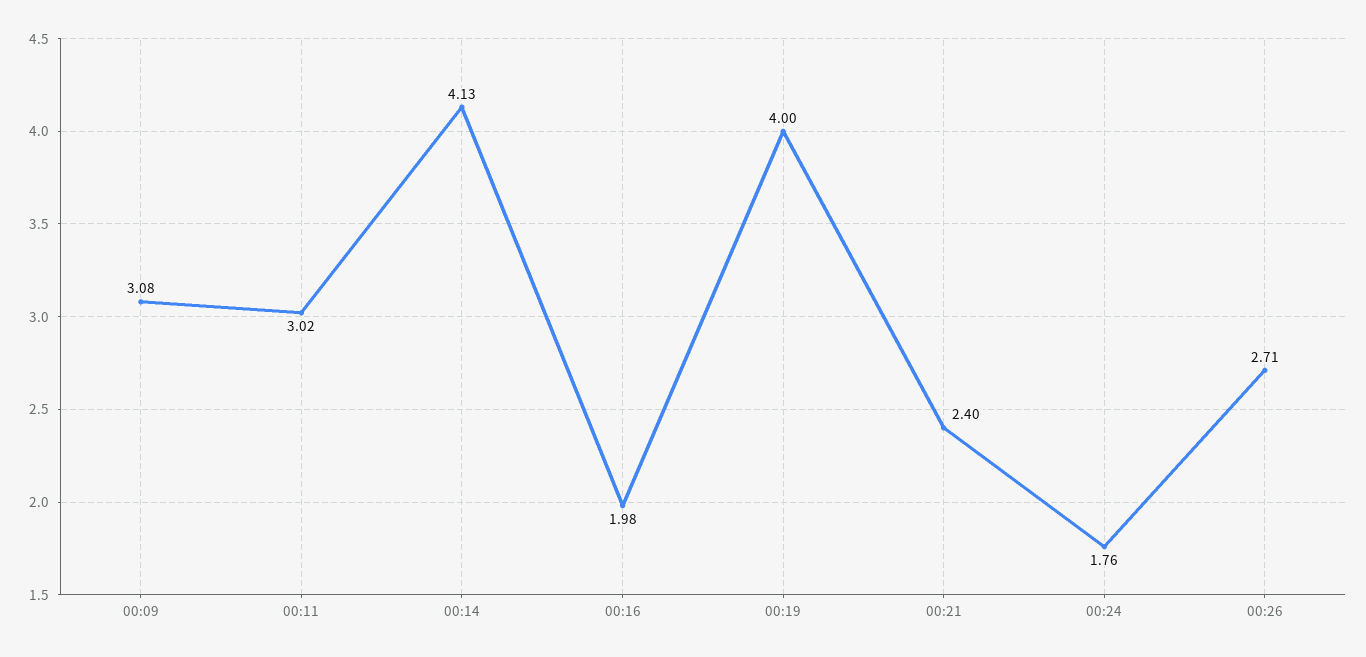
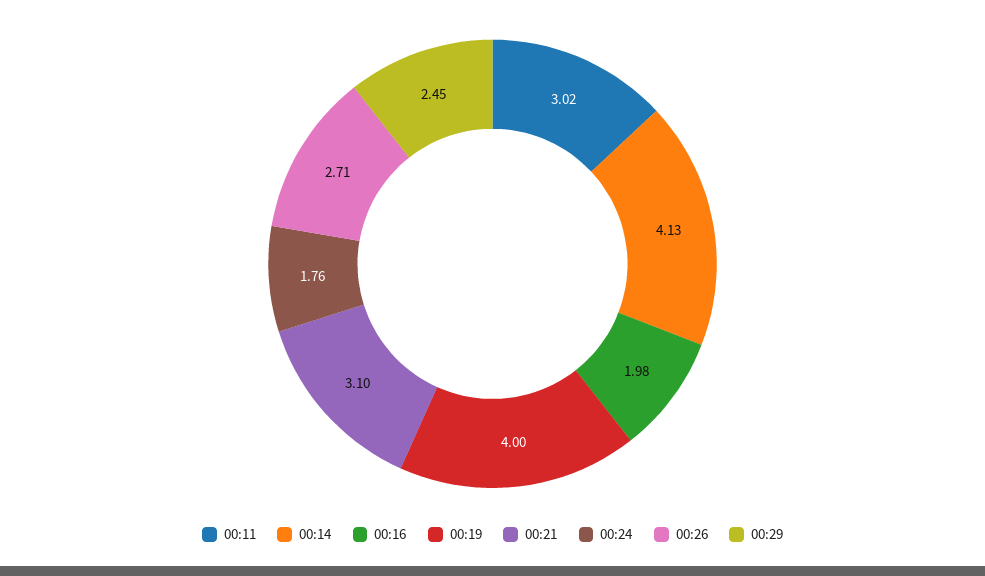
00:09: 3.08 -> none
00:21: 2.4 -> 3.1
00:29: none -> 2.45

